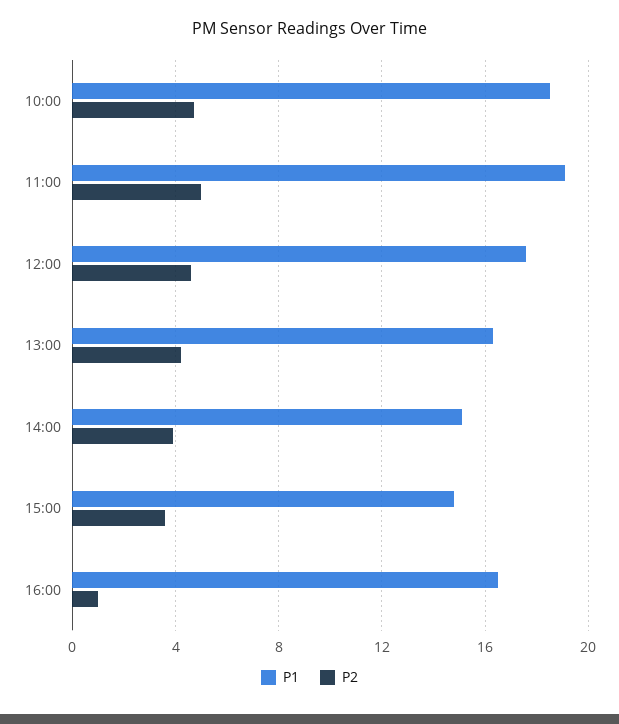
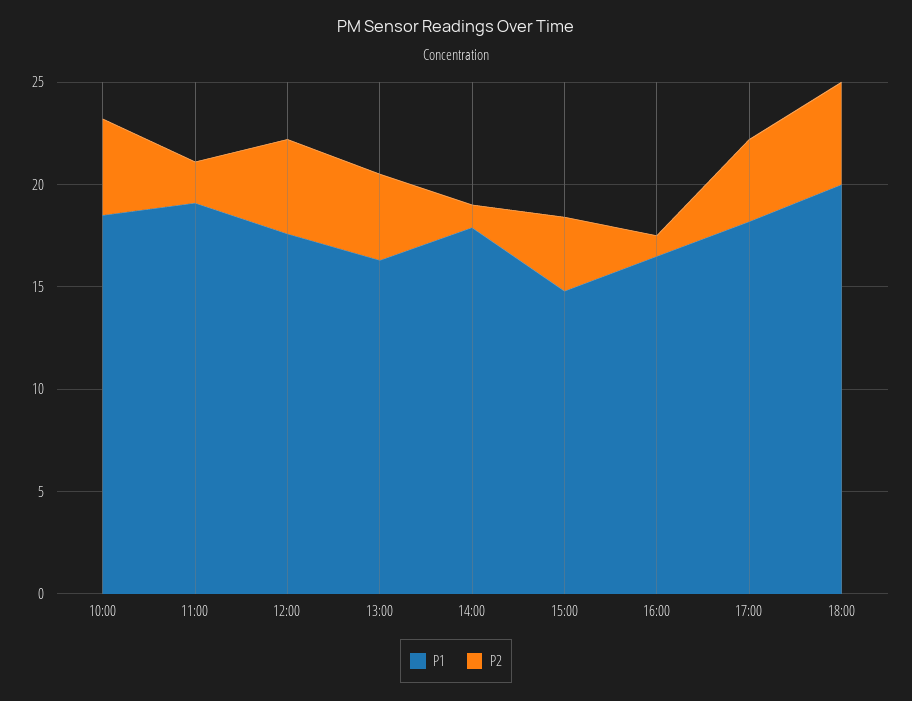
P2, 11:00: 5 -> 2
P1, 14:00: 15 -> 18
P2, 14:00: 4 -> 1
P1, 17:00: none -> 18
P2, 17:00: none -> 4
P1, 18:00: none -> 20
P2, 18:00: none -> 5

